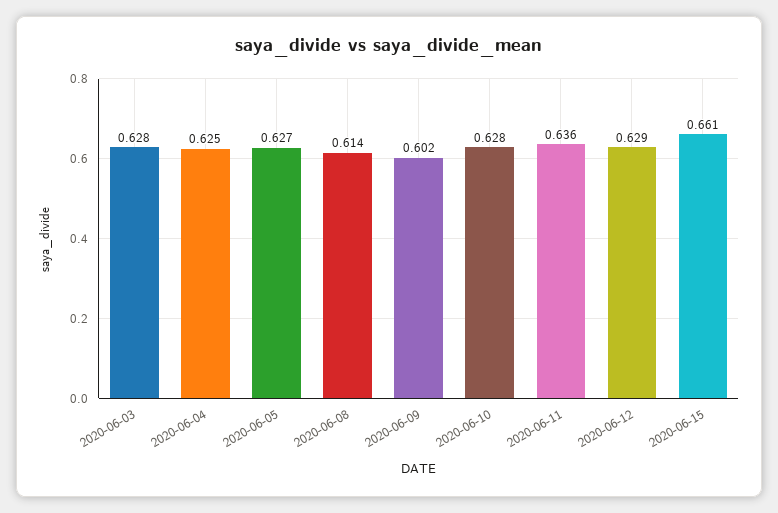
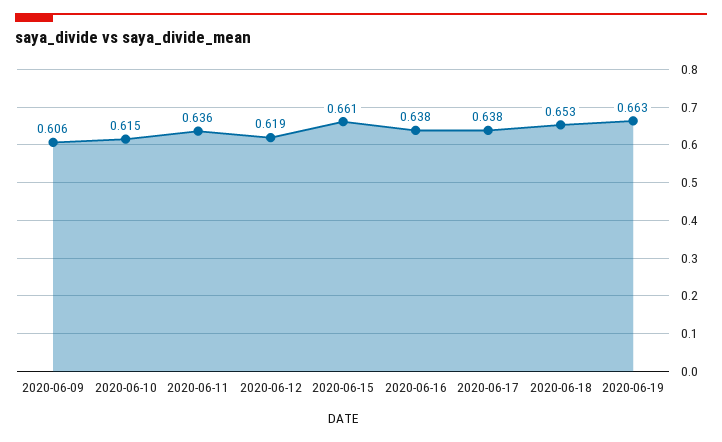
2020-06-03: 0.628 -> none
2020-06-04: 0.625 -> none
2020-06-05: 0.627 -> none
2020-06-08: 0.614 -> none
2020-06-09: 0.602 -> 0.606
2020-06-10: 0.628 -> 0.615
2020-06-12: 0.629 -> 0.619
2020-06-16: none -> 0.638
2020-06-17: none -> 0.638
2020-06-18: none -> 0.653
2020-06-19: none -> 0.663

